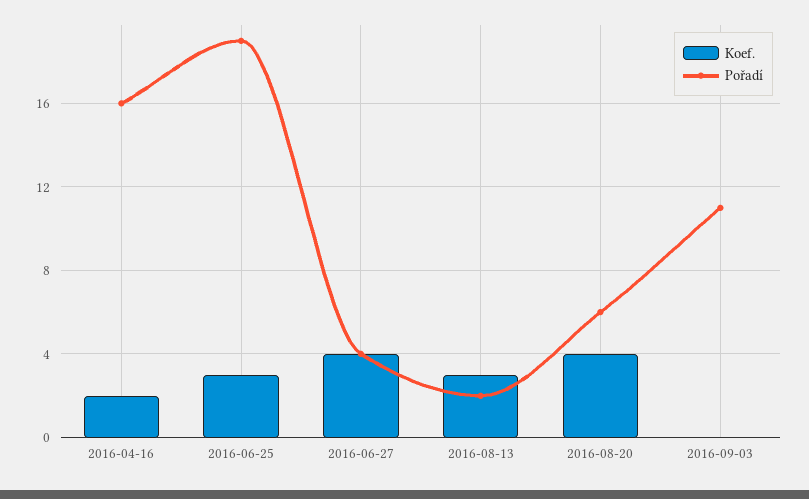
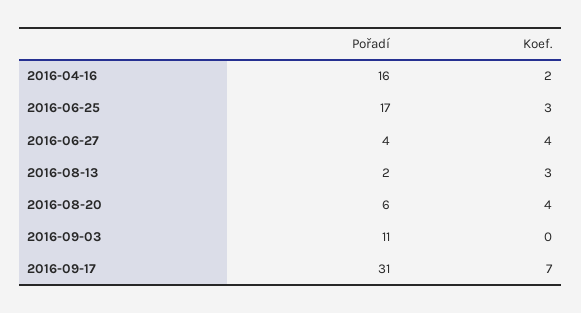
Pořadí, 2016-06-25: 19 -> 17
Pořadí, 2016-09-17: none -> 31
Koef., 2016-09-17: none -> 7

